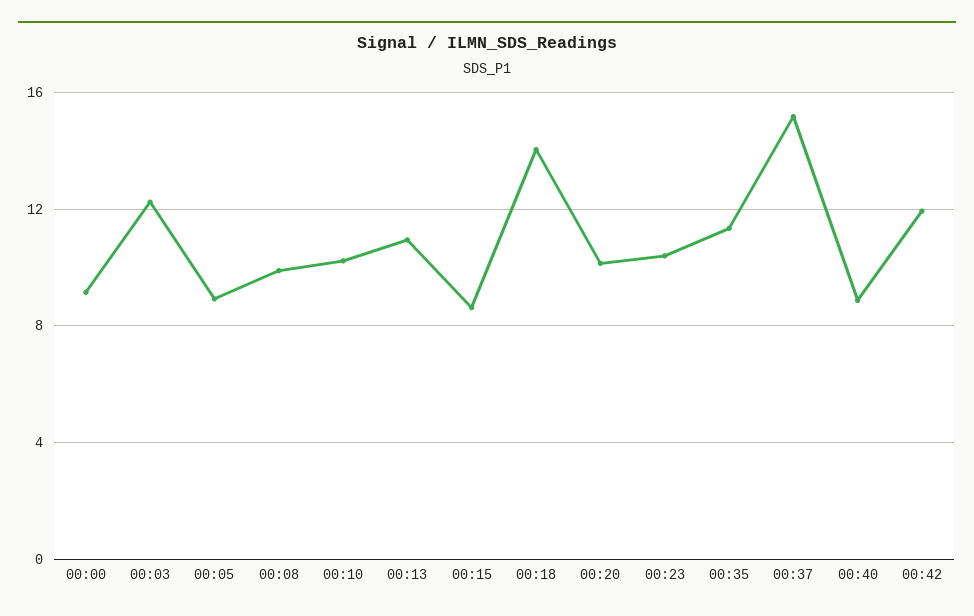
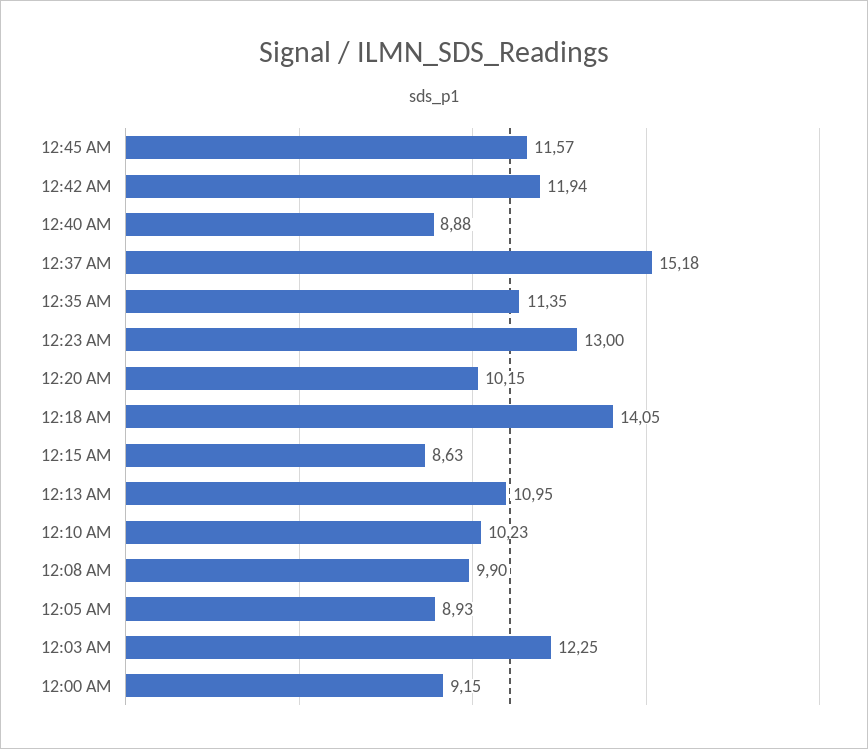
00:23: 10.5 -> 13
12:45 AM: none -> 11.57

